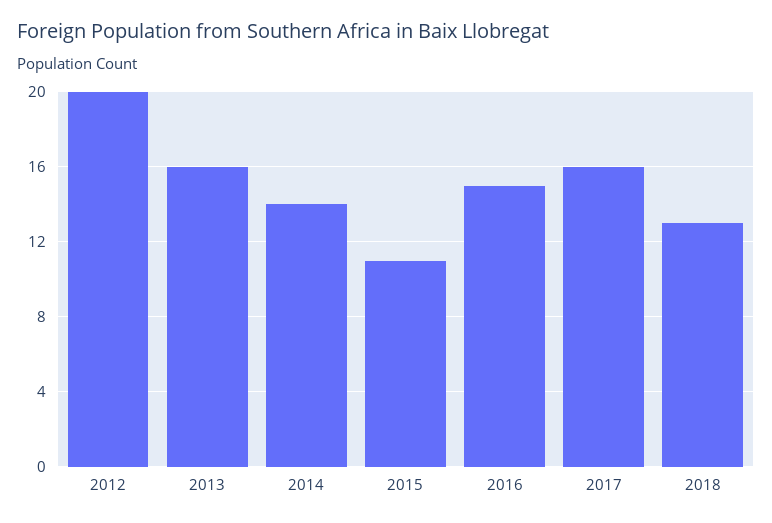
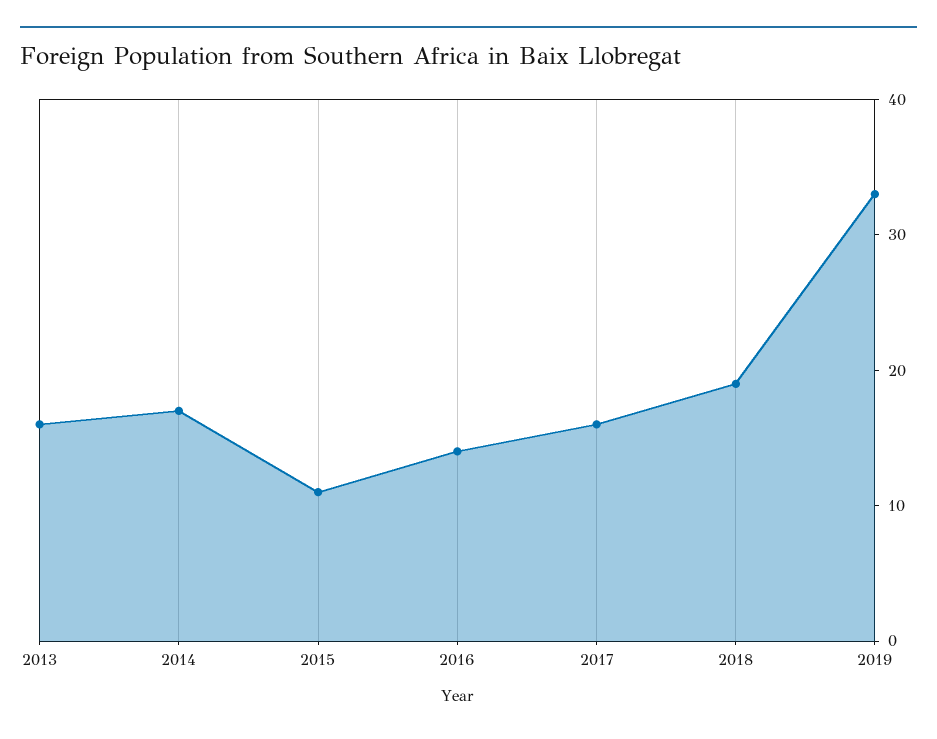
2012: 20 -> none
2014: 14 -> 17
2016: 15 -> 14
2018: 13 -> 19
2019: none -> 33

